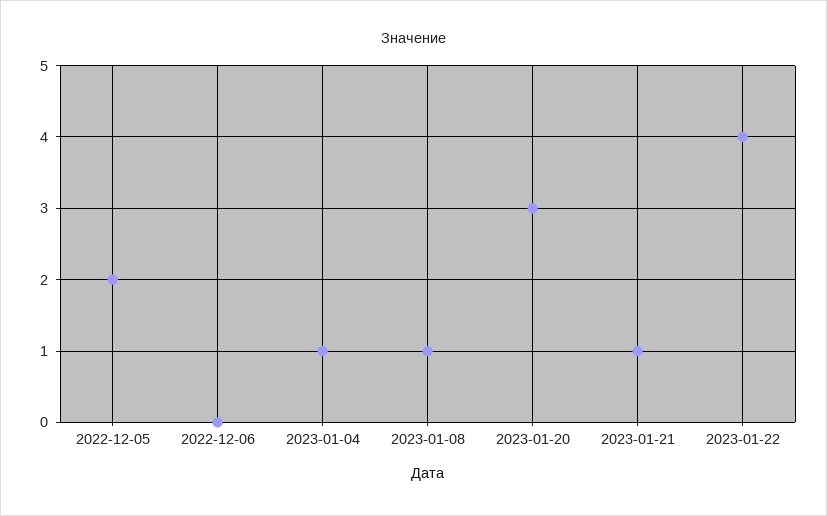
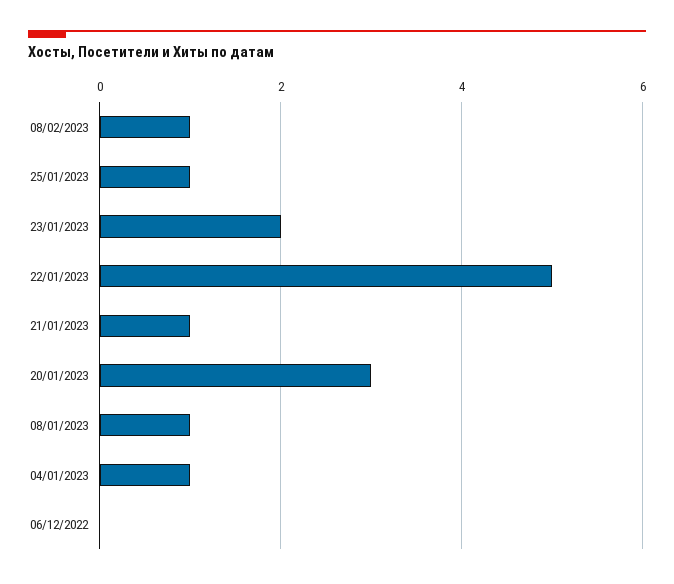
2022-12-05: 2 -> none
2023-01-22: 4 -> 5
08/02/2023: none -> 1
25/01/2023: none -> 1
23/01/2023: none -> 2

